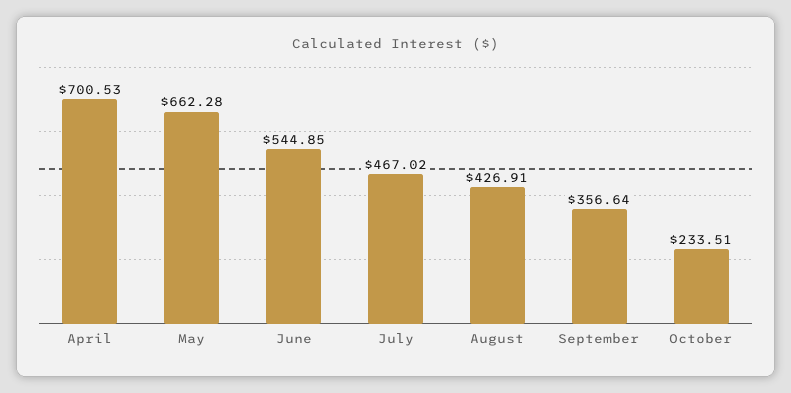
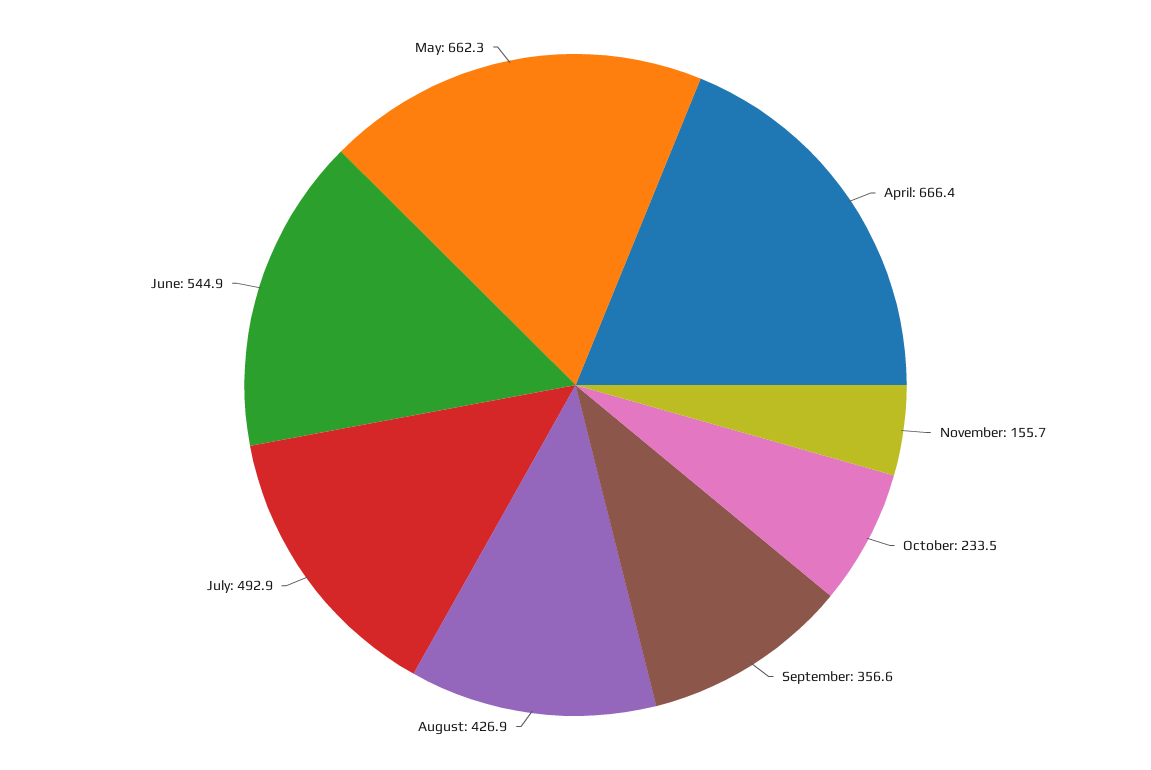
April: 700.53 -> 666.4
July: 467.02 -> 492.9
November: none -> 155.7

